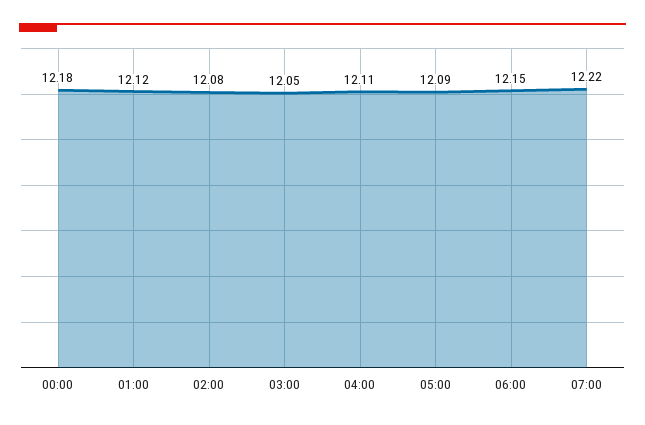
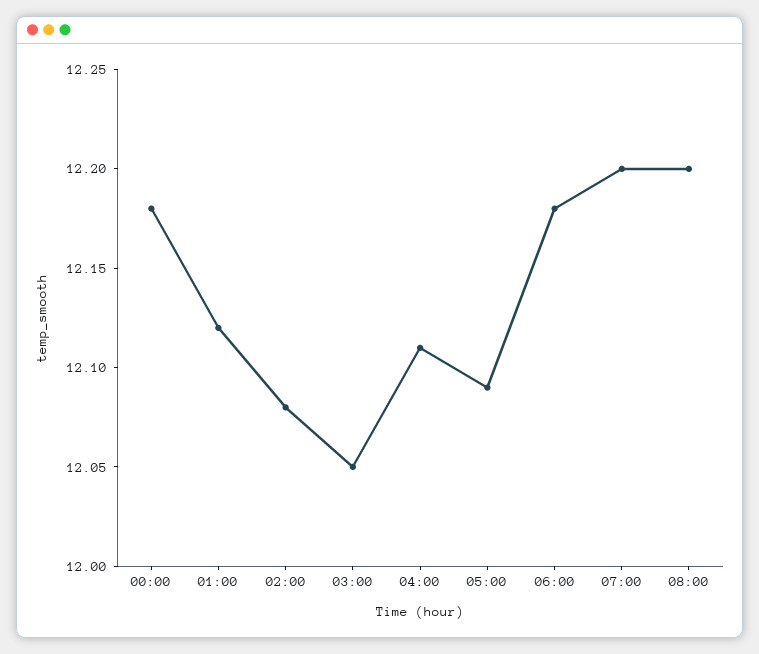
06:00: 12.15 -> 12.18
07:00: 12.22 -> 12.2
08:00: none -> 12.2

